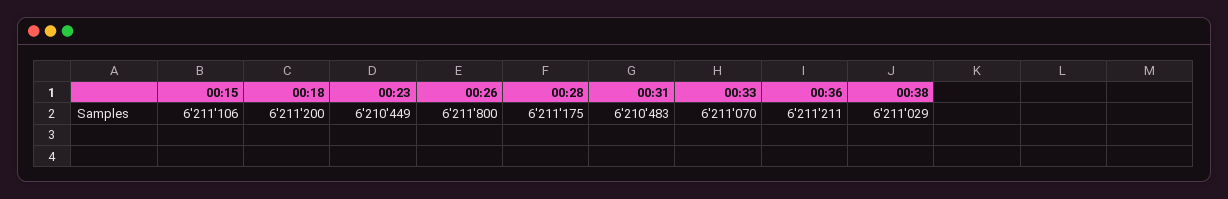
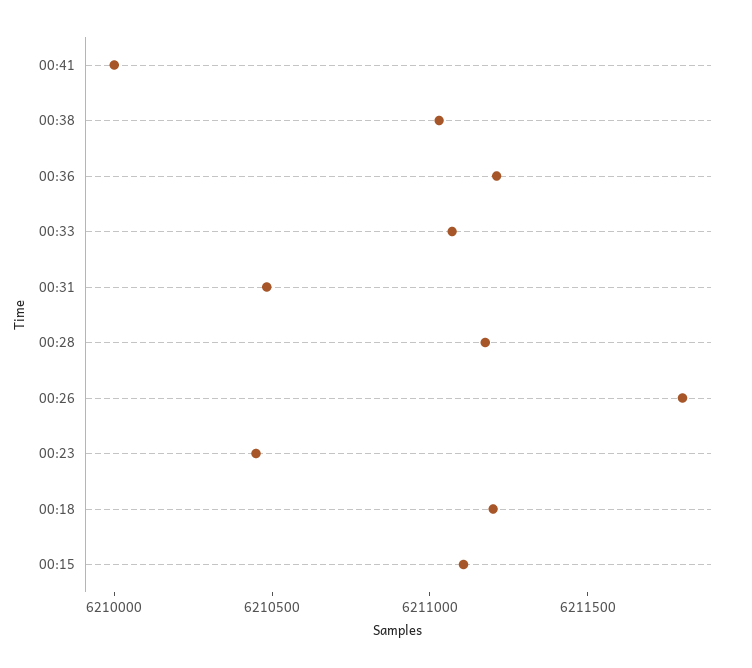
00:41: none -> 6210000

